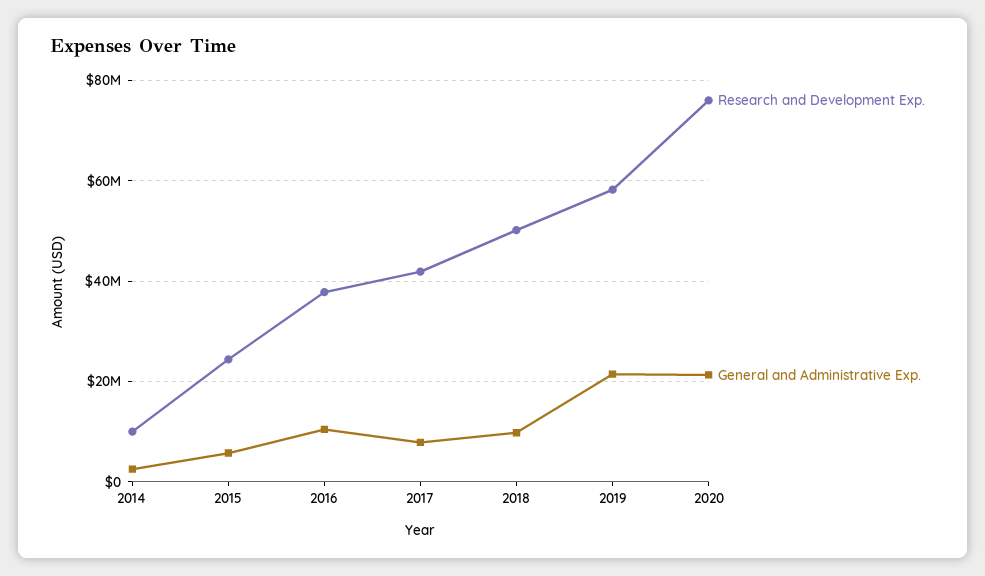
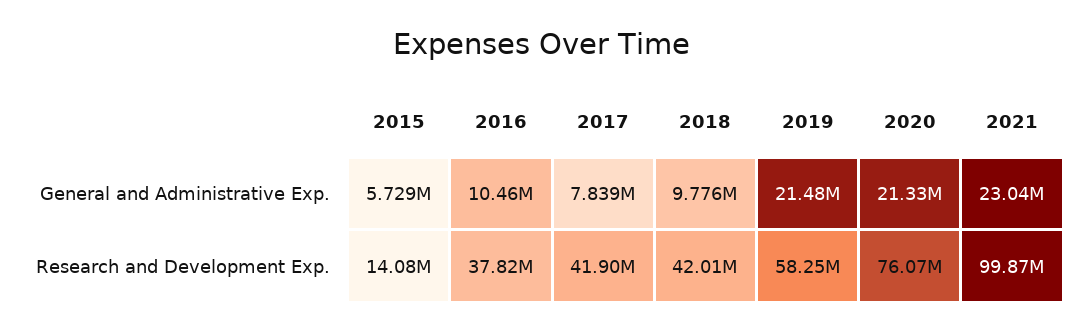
Research and Development Exp., 2014: 10000000 -> none
General and Administrative Exp., 2014: 2000000 -> none
Research and Development Exp., 2015: 24000000 -> 14080000
Research and Development Exp., 2018: 50000000 -> 42010000
General and Administrative Exp., 2021: none -> 23040000
Research and Development Exp., 2021: none -> 99870000

